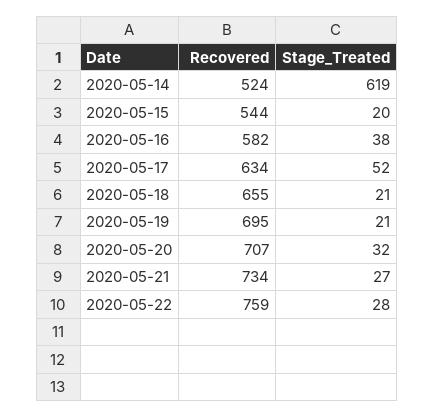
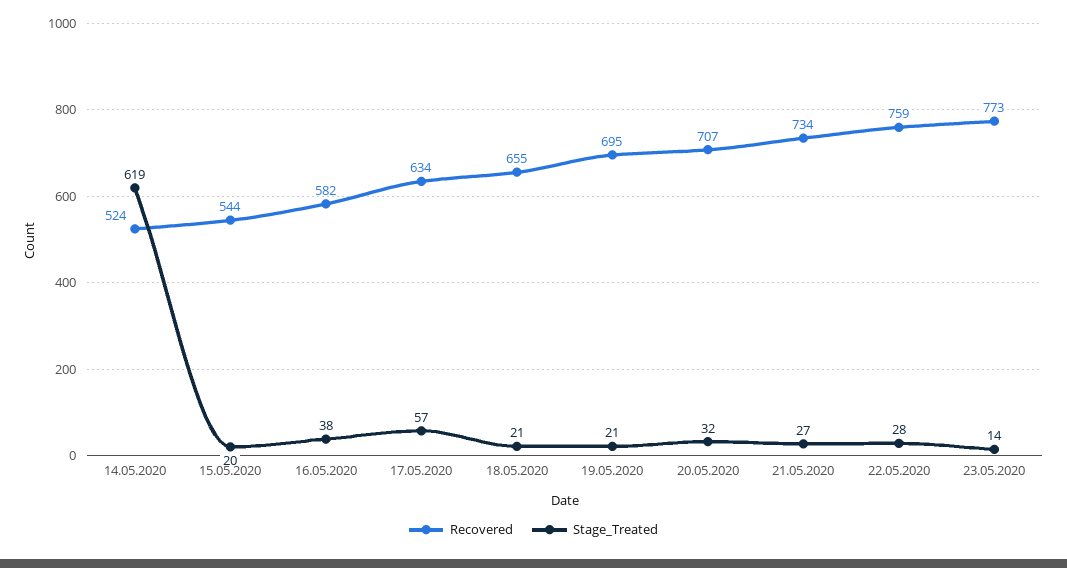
Stage_Treated, 2020-05-17: 52 -> 57
Recovered, 23.05.2020: none -> 773
Stage_Treated, 23.05.2020: none -> 14

